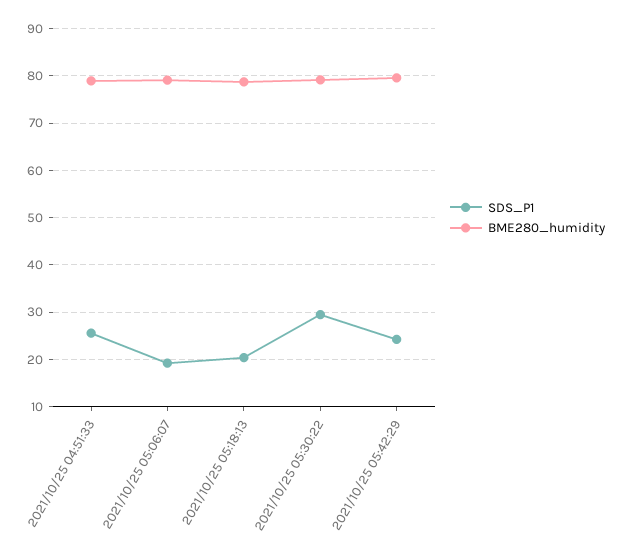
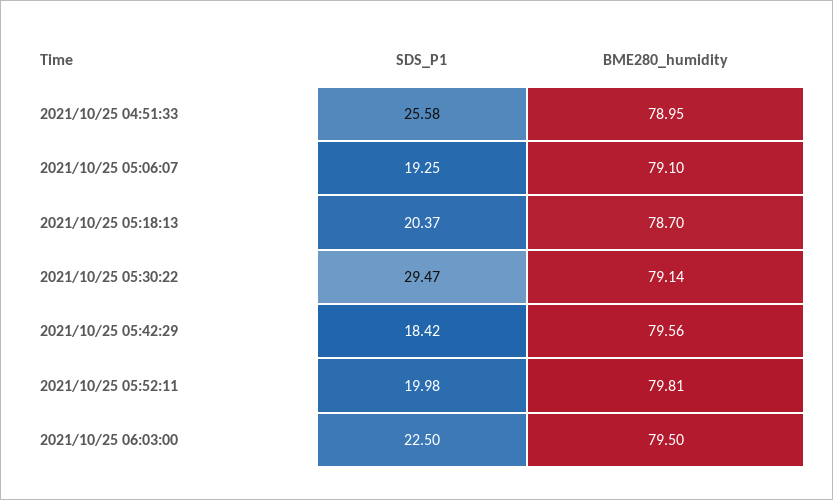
SDS_P1, 2021/10/25 05:42:29: 24 -> 18.42
SDS_P1, 2021/10/25 05:52:11: none -> 19.98
BME280_humidity, 2021/10/25 05:52:11: none -> 79.81
SDS_P1, 2021/10/25 06:03:00: none -> 22.5
BME280_humidity, 2021/10/25 06:03:00: none -> 79.5

